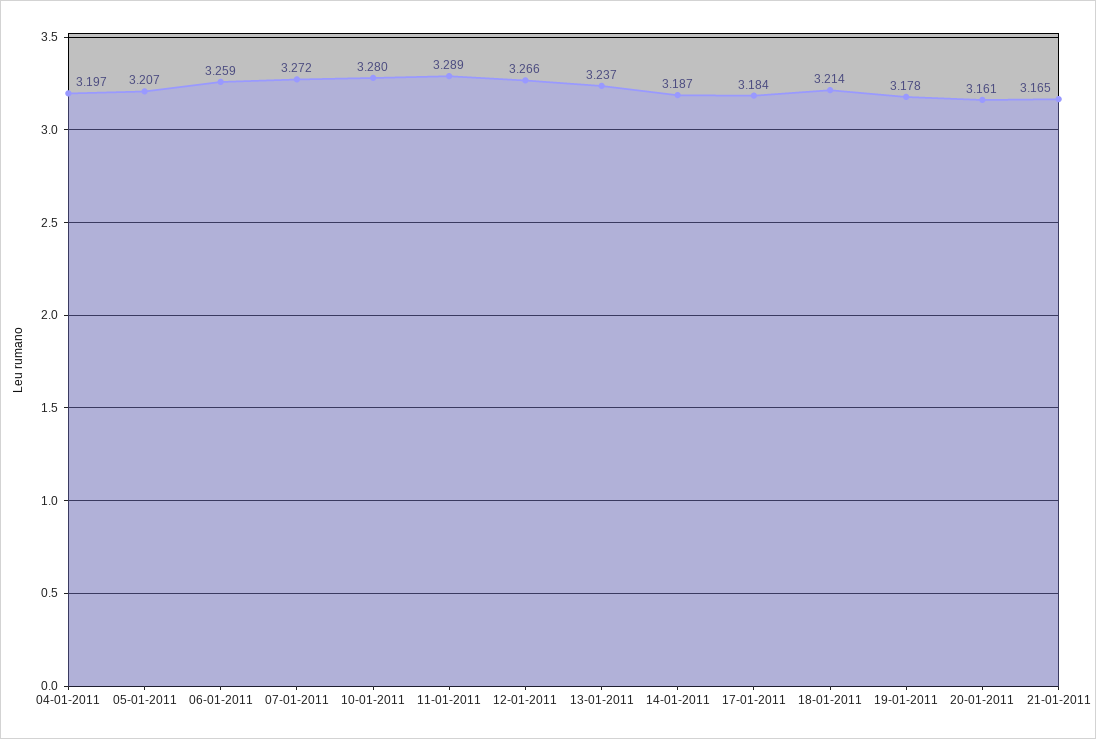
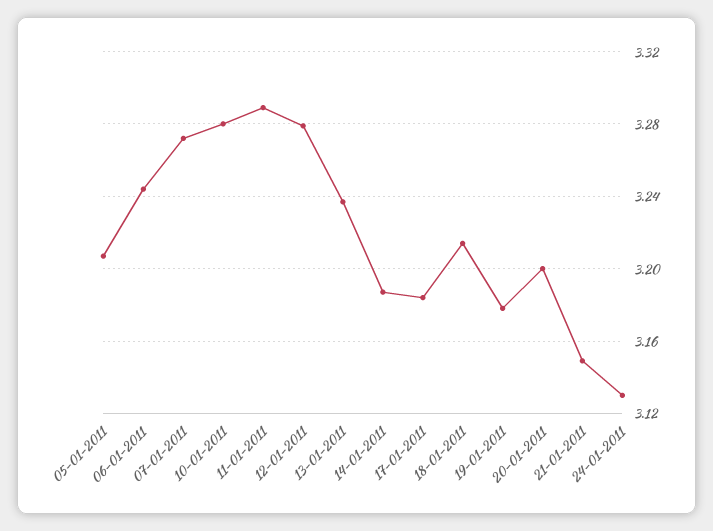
04-01-2011: 3.197 -> none
06-01-2011: 3.259 -> 3.245
12-01-2011: 3.266 -> 3.28
20-01-2011: 3.161 -> 3.2
21-01-2011: 3.165 -> 3.15
24-01-2011: none -> 3.13

